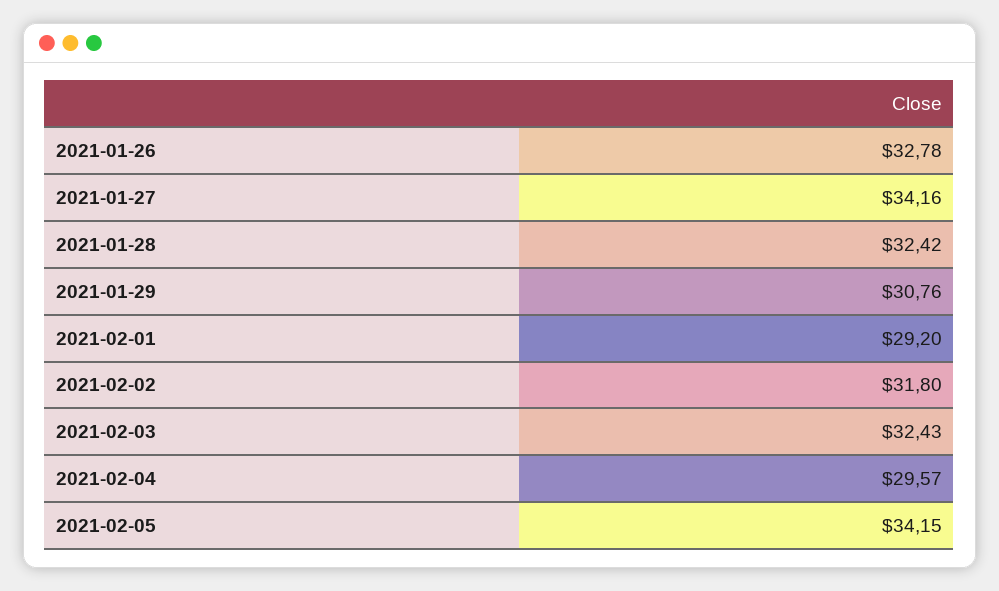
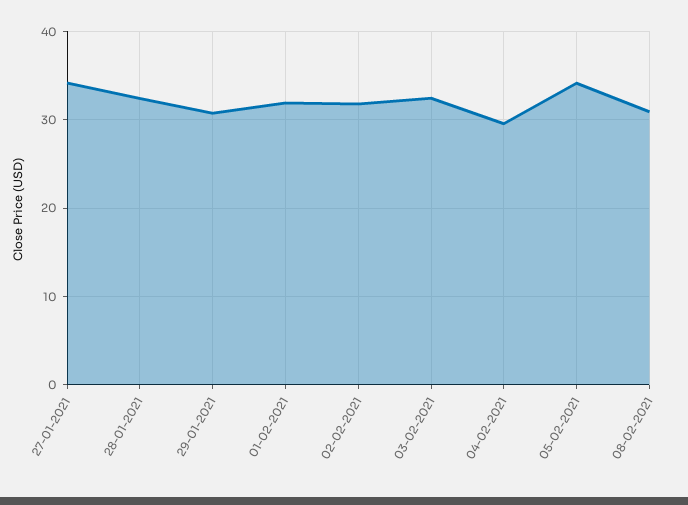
2021-01-26: 32.78 -> none
2021-02-01: 29.2 -> 32
08-02-2021: none -> 31

